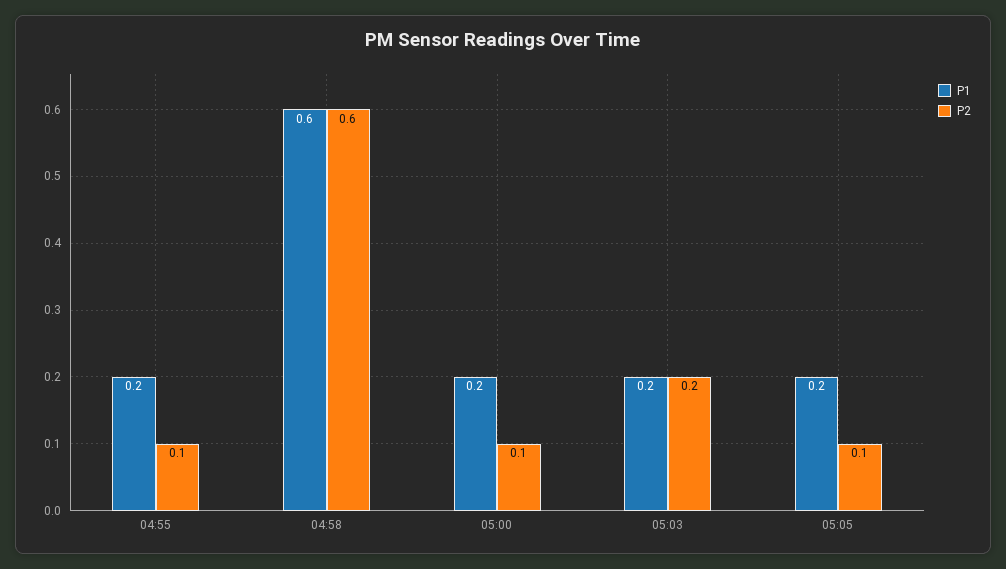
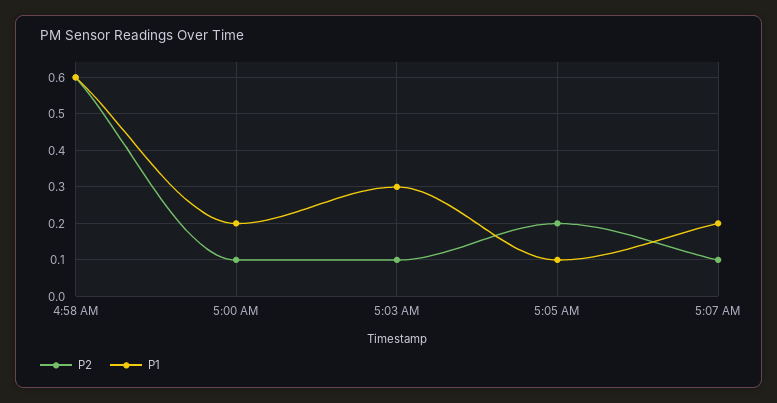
P1, 04:55: 0.2 -> none
P2, 04:55: 0.1 -> none
P1, 05:03: 0.2 -> 0.3
P2, 05:03: 0.2 -> 0.1
P1, 05:05: 0.2 -> 0.1
P2, 05:05: 0.1 -> 0.2
P2, 5:07 AM: none -> 0.1
P1, 5:07 AM: none -> 0.2

